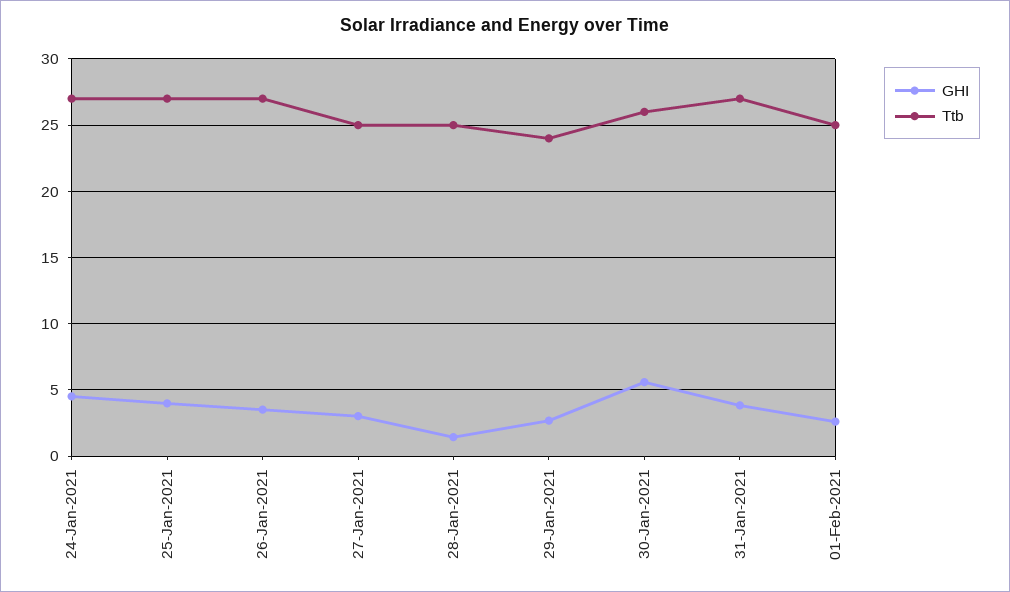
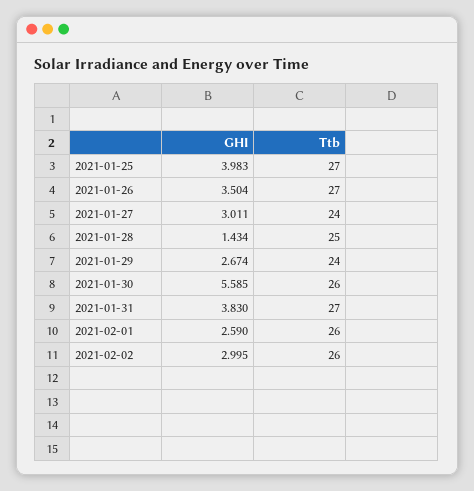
GHI, 24-Jan-2021: 4.5 -> none
Ttb, 24-Jan-2021: 27 -> none
Ttb, 27-Jan-2021: 25 -> 24
Ttb, 01-Feb-2021: 25 -> 26
GHI, 2021-02-02: none -> 2.995
Ttb, 2021-02-02: none -> 26

